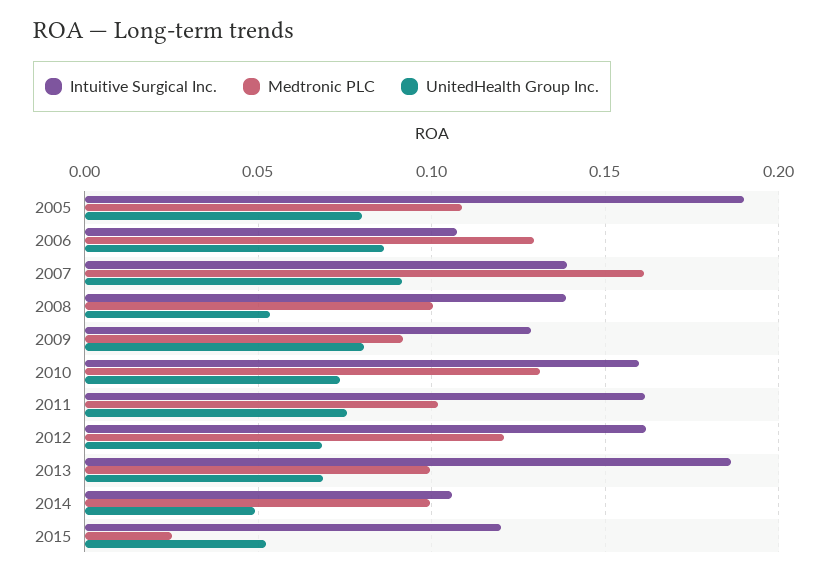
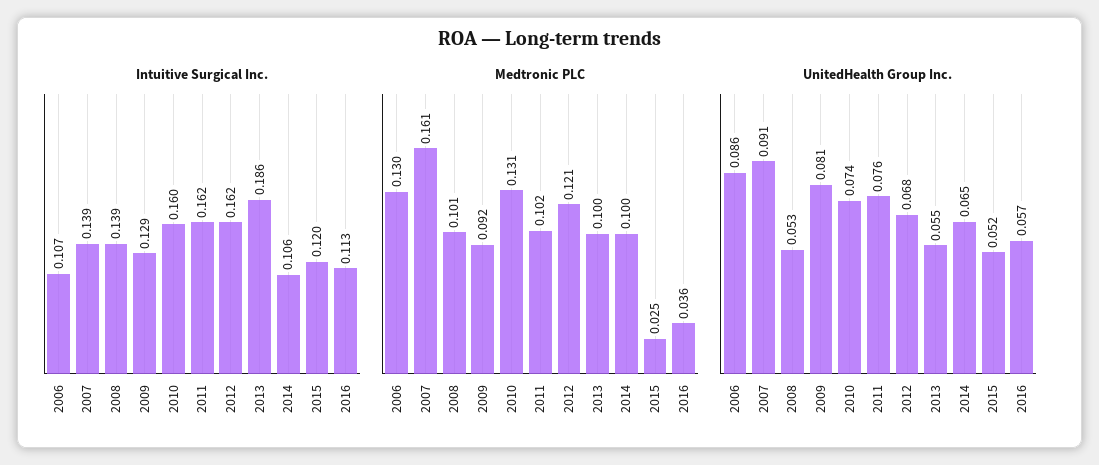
Intuitive Surgical Inc., 2005: 0.19 -> none
Medtronic PLC, 2005: 0.11 -> none
UnitedHealth Group Inc., 2005: 0.08 -> none
UnitedHealth Group Inc., 2013: 0.07 -> 0.055
UnitedHealth Group Inc., 2014: 0.05 -> 0.065
Intuitive Surgical Inc., 2016: none -> 0.113
Medtronic PLC, 2016: none -> 0.036
UnitedHealth Group Inc., 2016: none -> 0.057

